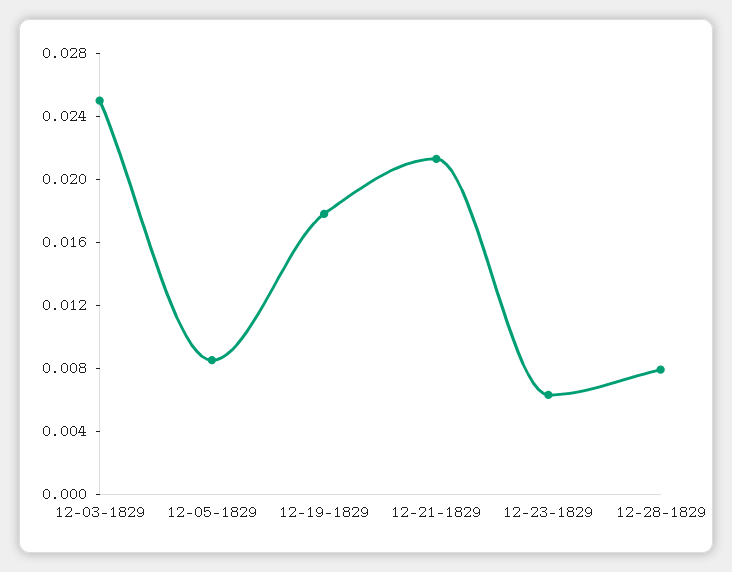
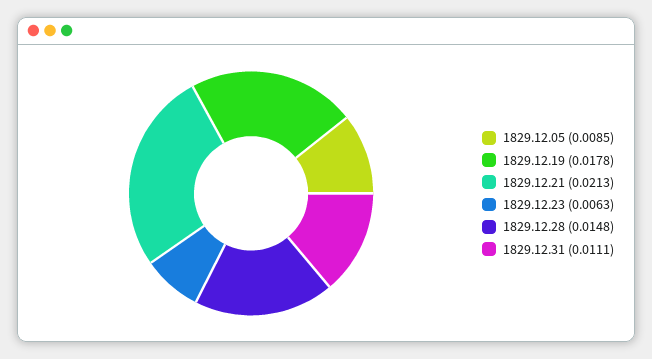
12-03-1829: 0.025 -> none
12-28-1829: 0.008 -> 0.0148
1829.12.31: none -> 0.0111

